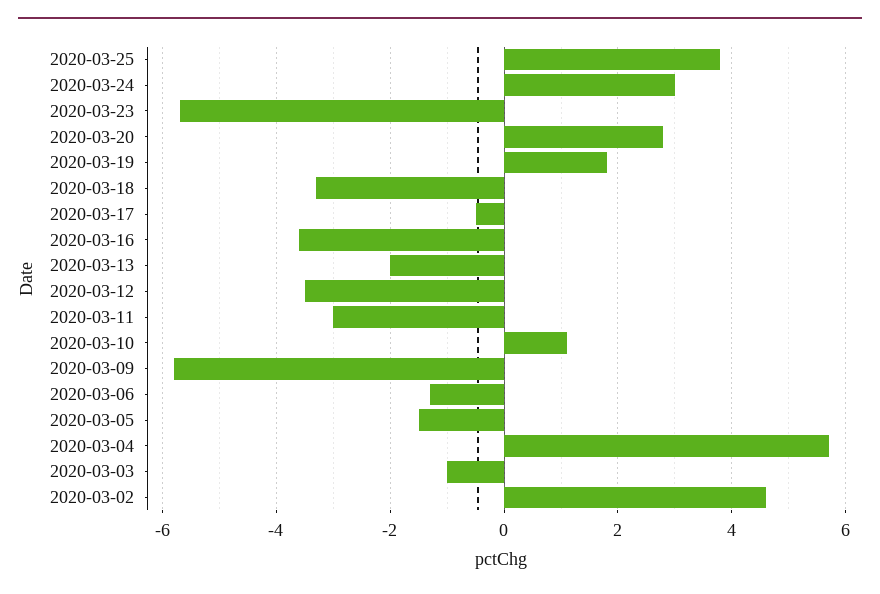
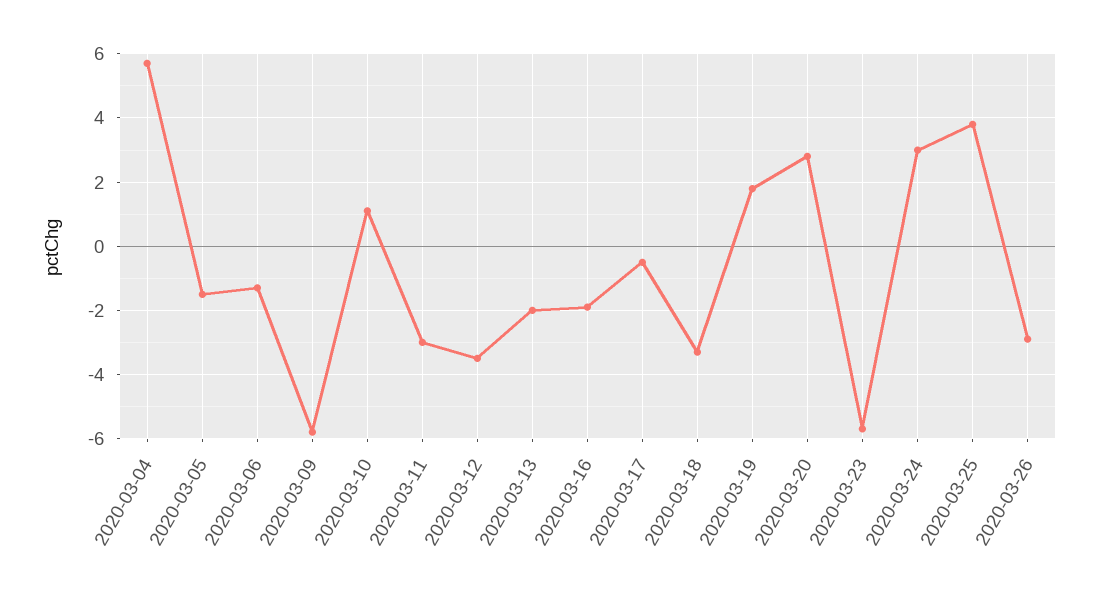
2020-03-16: -3.5 -> -2
2020-03-03: -1 -> none
2020-03-02: 4.5 -> none
2020-03-26: none -> -3

